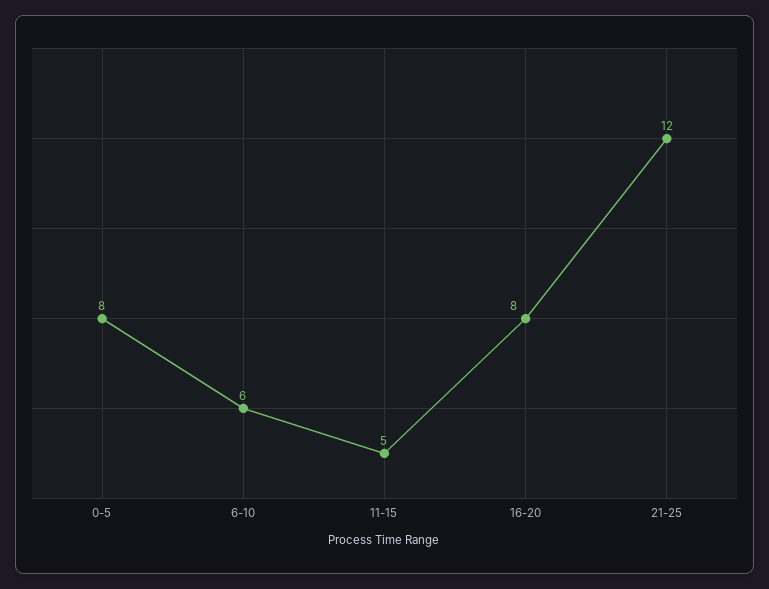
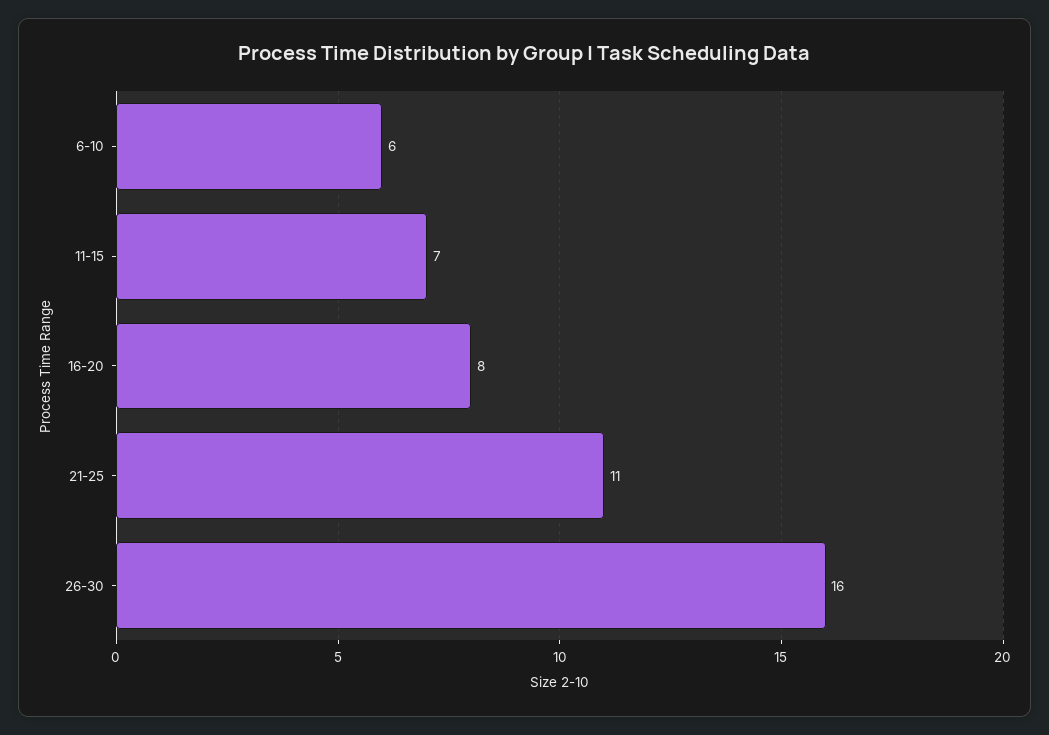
0-5: 8 -> none
11-15: 5 -> 7
21-25: 12 -> 11
26-30: none -> 16

